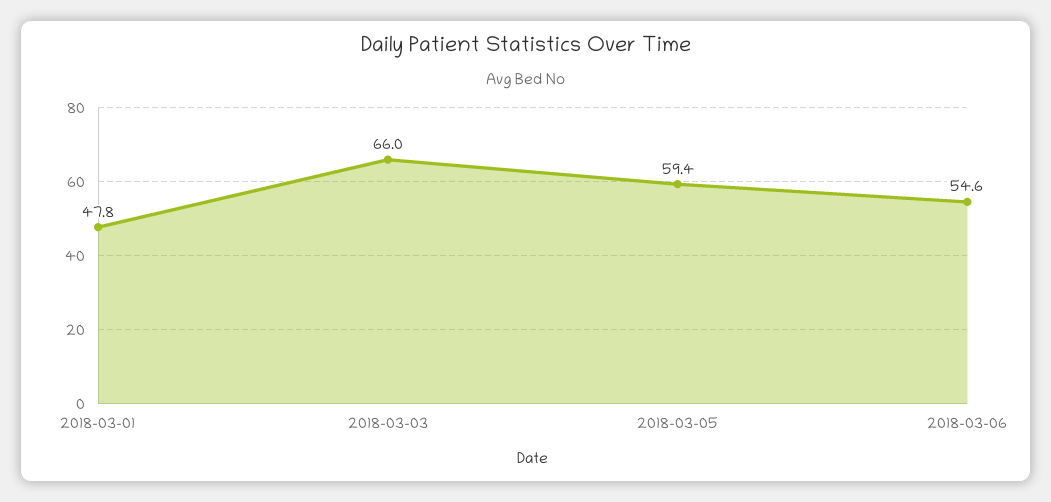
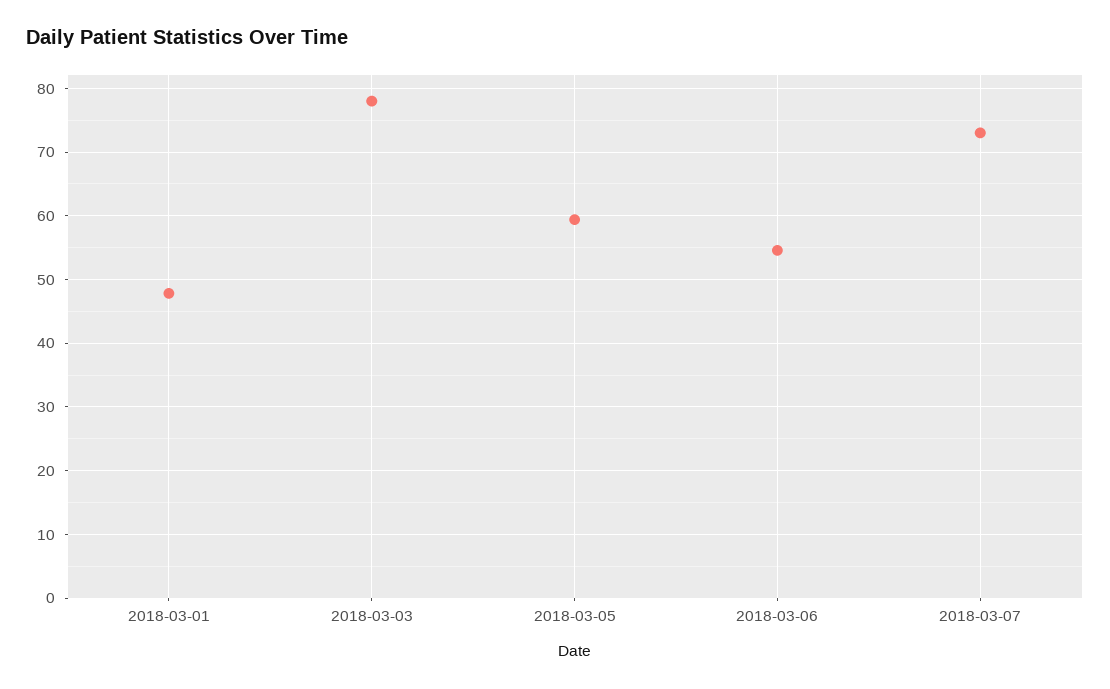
2018-03-03: 66 -> 78
2018-03-07: none -> 73

